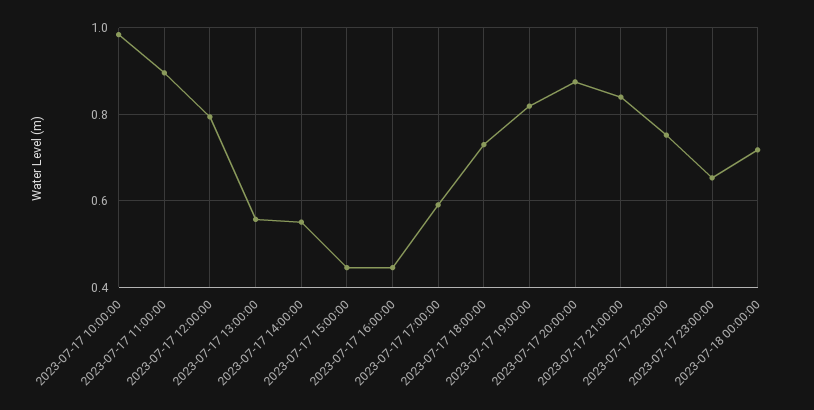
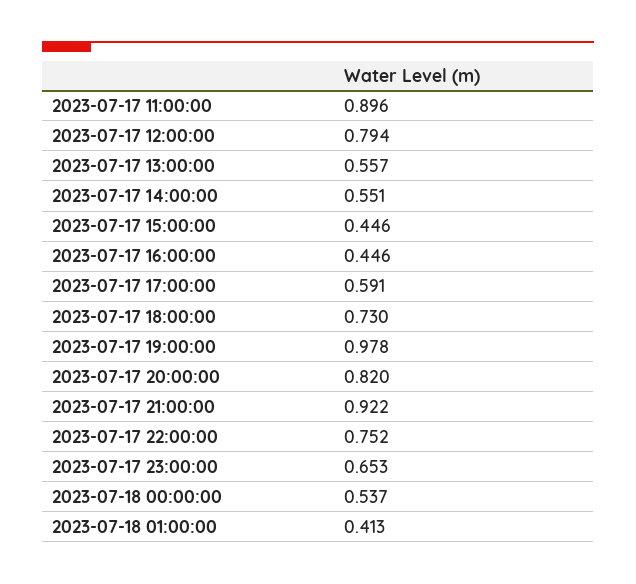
2023-07-17 10:00:00: 0.98 -> none
2023-07-17 19:00:00: 0.82 -> 0.978
2023-07-17 20:00:00: 0.88 -> 0.82
2023-07-17 21:00:00: 0.84 -> 0.922
2023-07-18 00:00:00: 0.72 -> 0.537
2023-07-18 01:00:00: none -> 0.413

